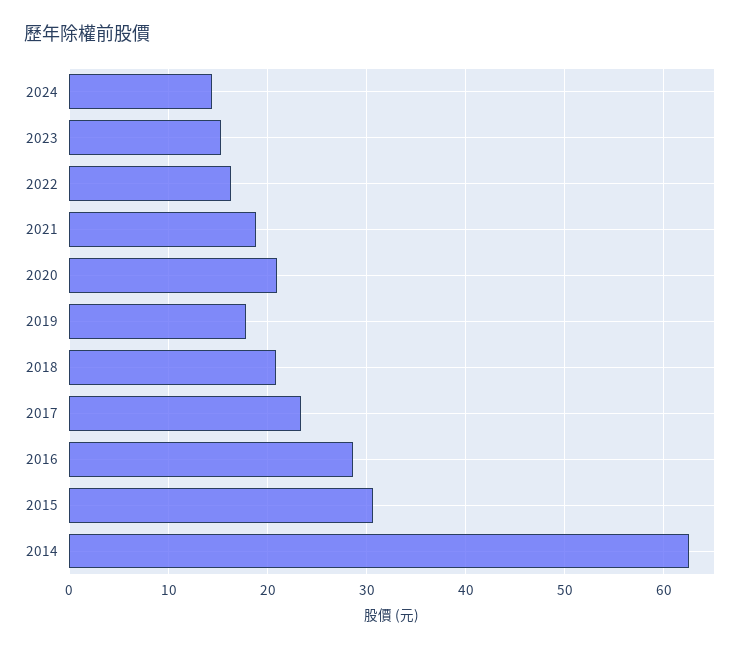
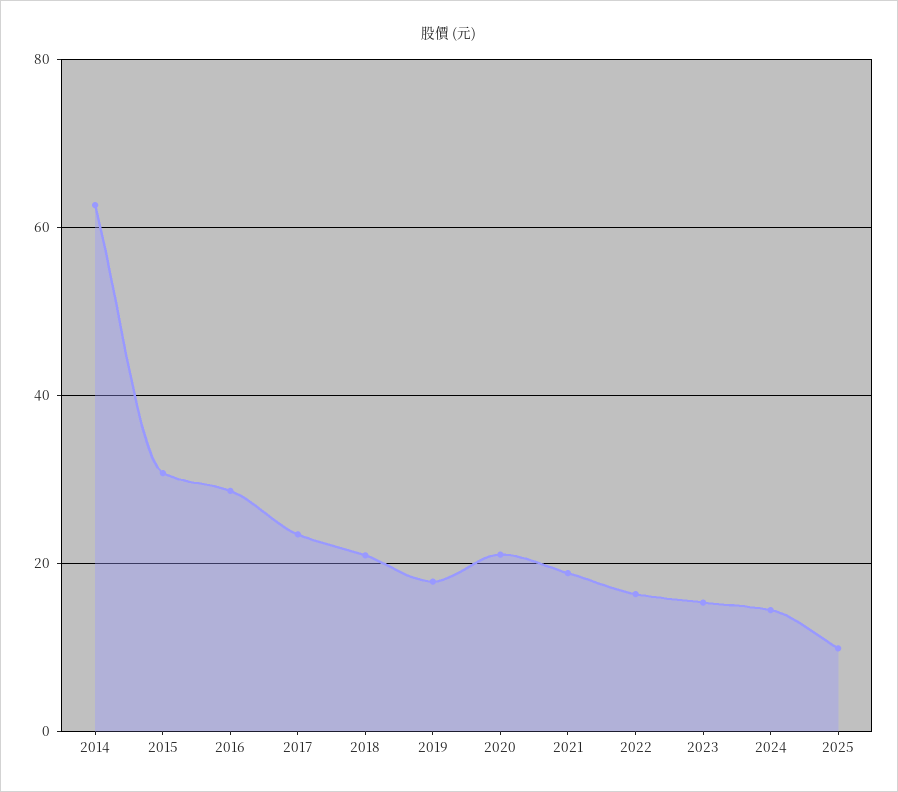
2025: none -> 10

